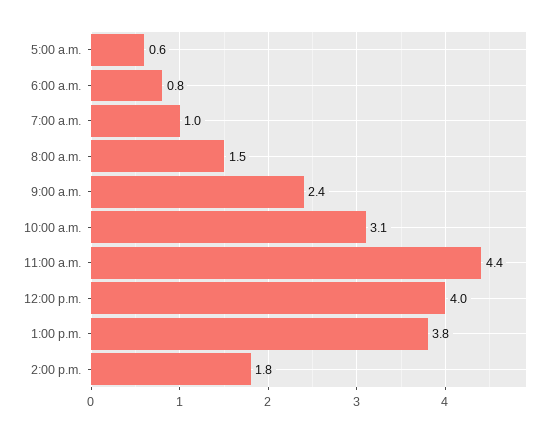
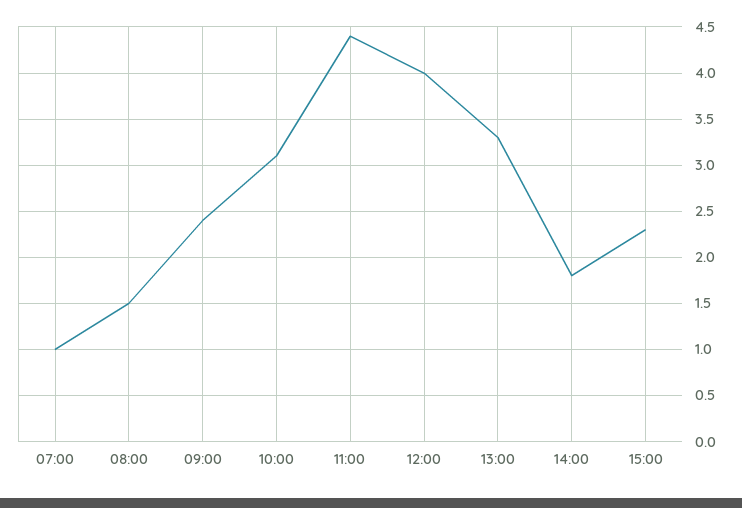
5:00 a.m.: 0.6 -> none
6:00 a.m.: 0.8 -> none
1:00 p.m.: 3.8 -> 3.3
15:00: none -> 2.3

